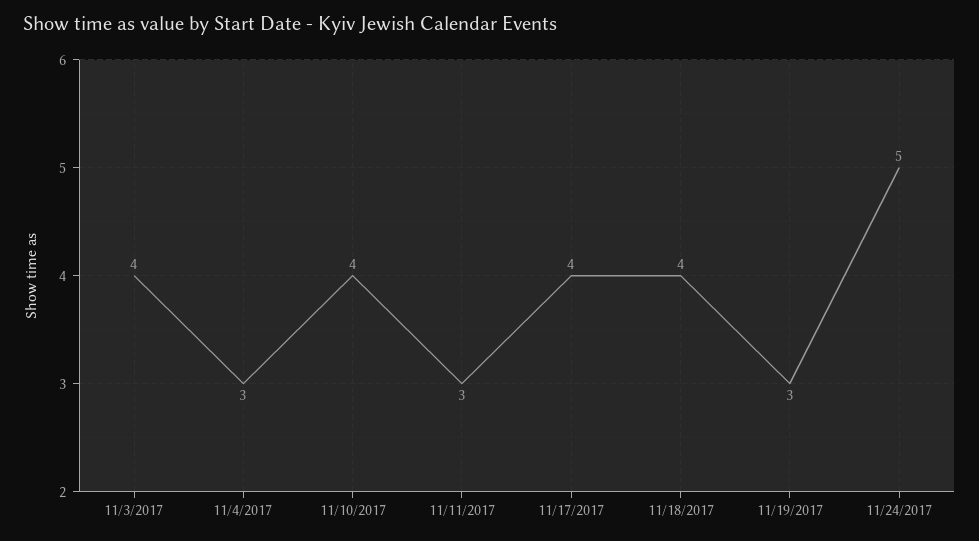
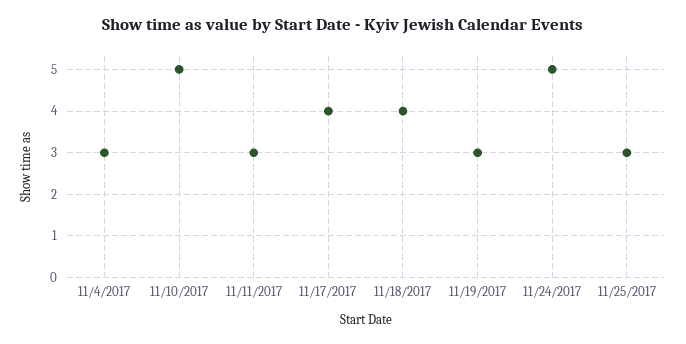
11/3/2017: 4 -> none
11/10/2017: 4 -> 5
11/25/2017: none -> 3

